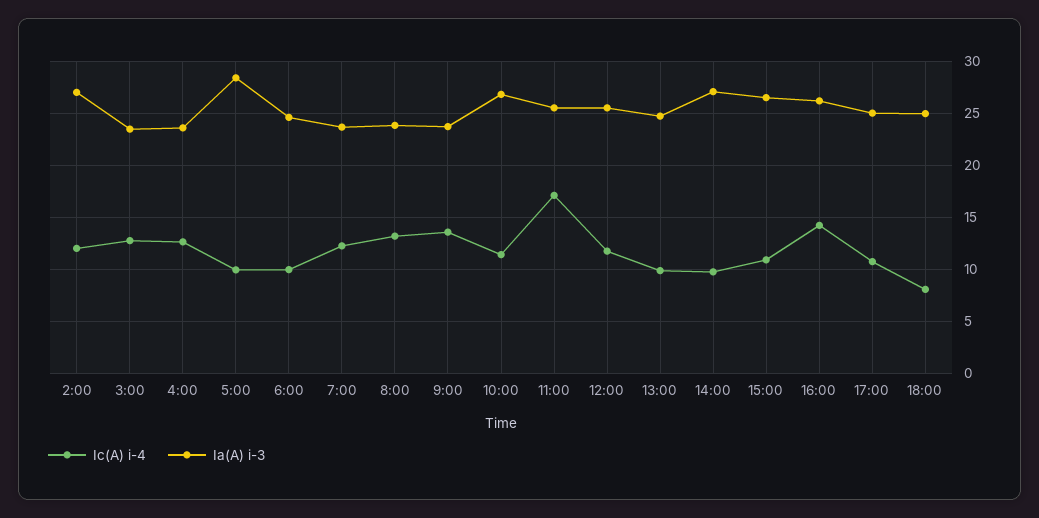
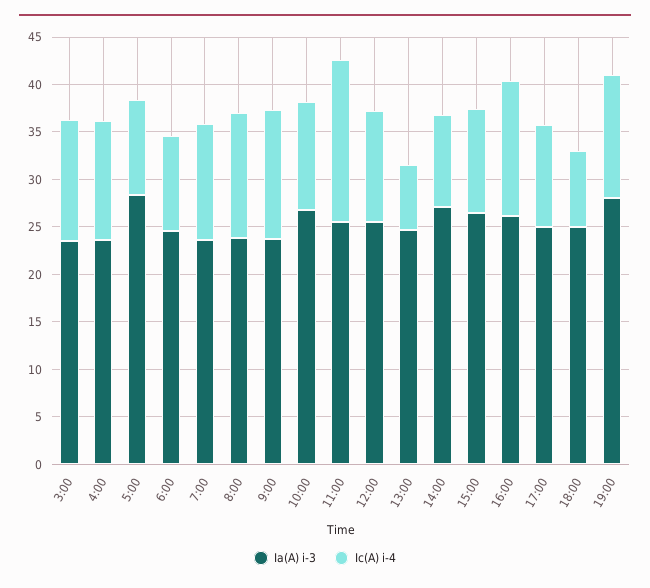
Ic(A) i-4, 2:00: 12 -> none
Ia(A) i-3, 2:00: 27 -> none
Ic(A) i-4, 13:00: 10 -> 7
Ia(A) i-3, 19:00: none -> 28
Ic(A) i-4, 19:00: none -> 13

